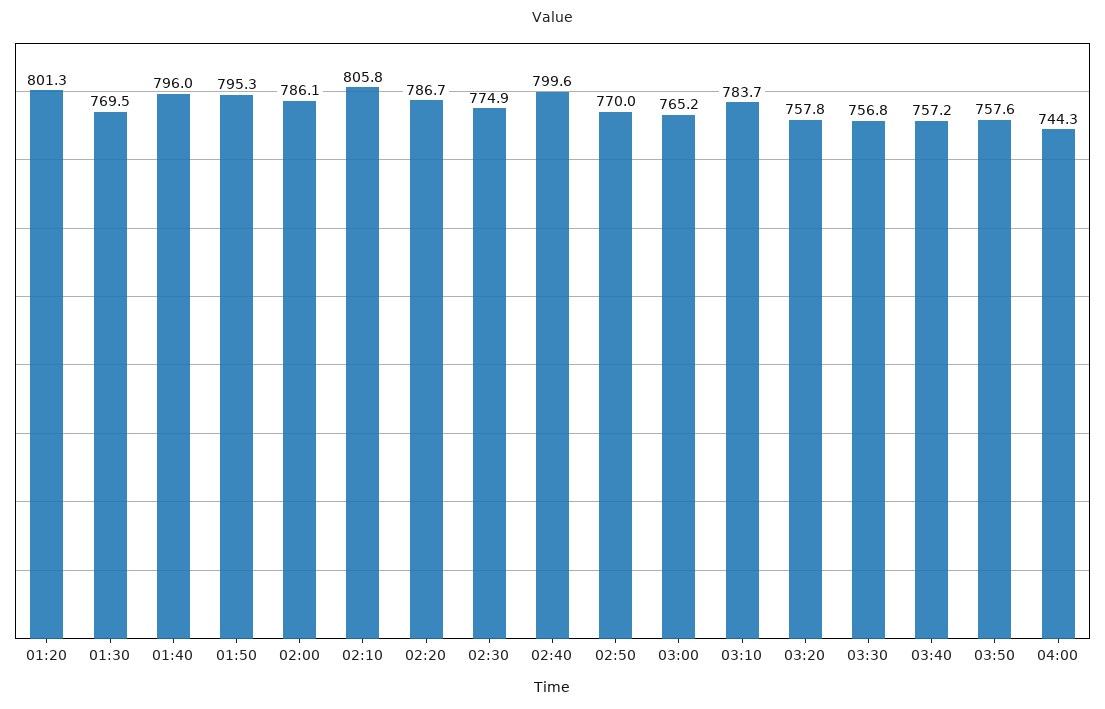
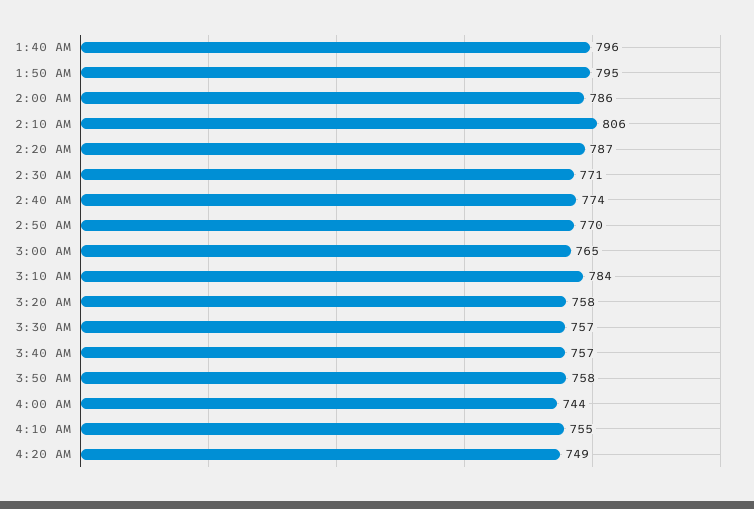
01:20: 801.3 -> none
01:30: 769.5 -> none
02:30: 774.9 -> 771
02:40: 799.6 -> 774
4:10 AM: none -> 755
4:20 AM: none -> 749

